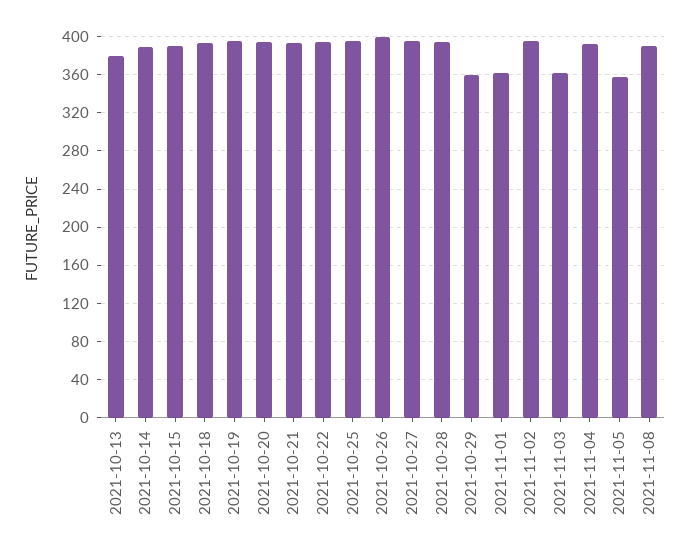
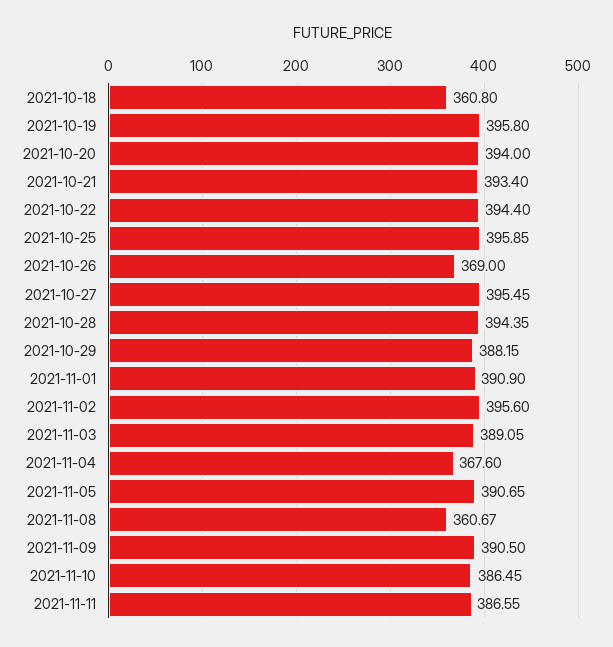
2021-10-13: 380 -> none
2021-10-14: 390 -> none
2021-10-15: 390 -> none
2021-10-18: 390 -> 360.8
2021-10-26: 400 -> 369
2021-10-29: 360 -> 388.15
2021-11-01: 360 -> 390.9
2021-11-03: 360 -> 389.05
2021-11-04: 390 -> 367.6
2021-11-05: 360 -> 390.65
2021-11-08: 390 -> 360.67
2021-11-09: none -> 390.5
2021-11-10: none -> 386.45
2021-11-11: none -> 386.55

